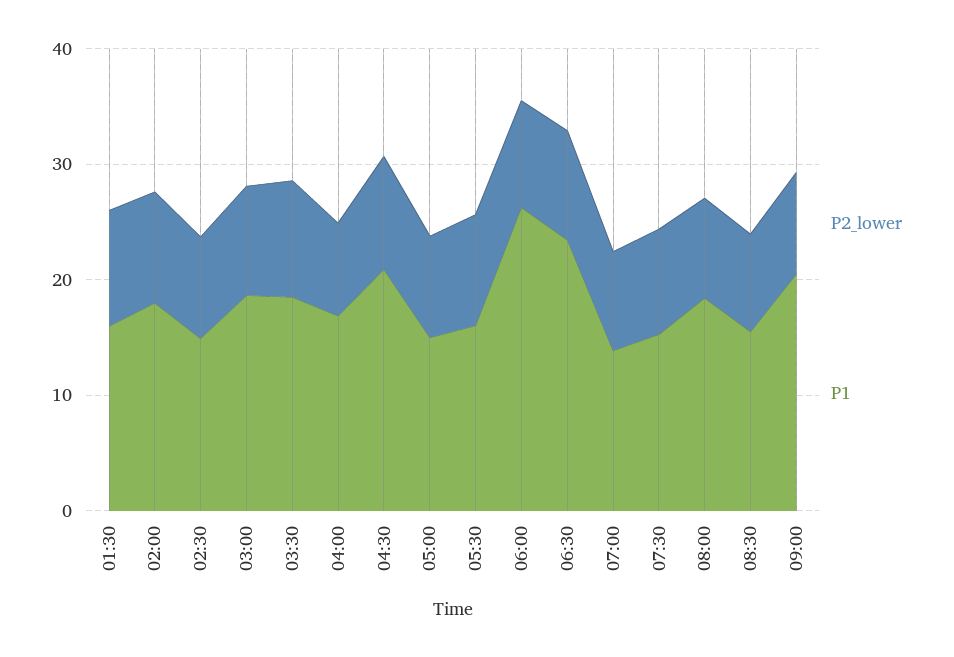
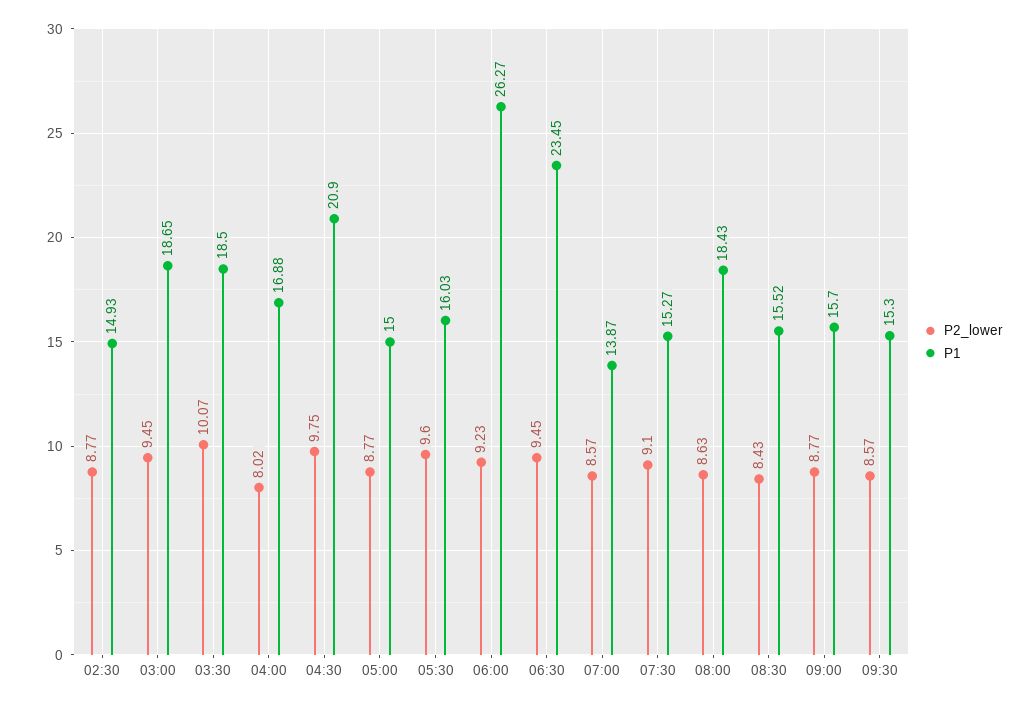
P2_lower, 01:30: 10 -> none
P1, 01:30: 16 -> none
P2_lower, 02:00: 10 -> none
P1, 02:00: 18 -> none
P1, 09:00: 20 -> 15.7
P2_lower, 09:30: none -> 8.57
P1, 09:30: none -> 15.3

